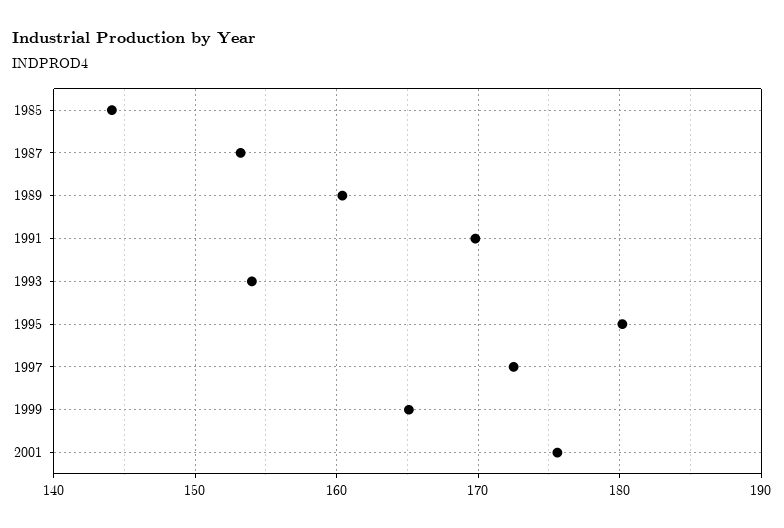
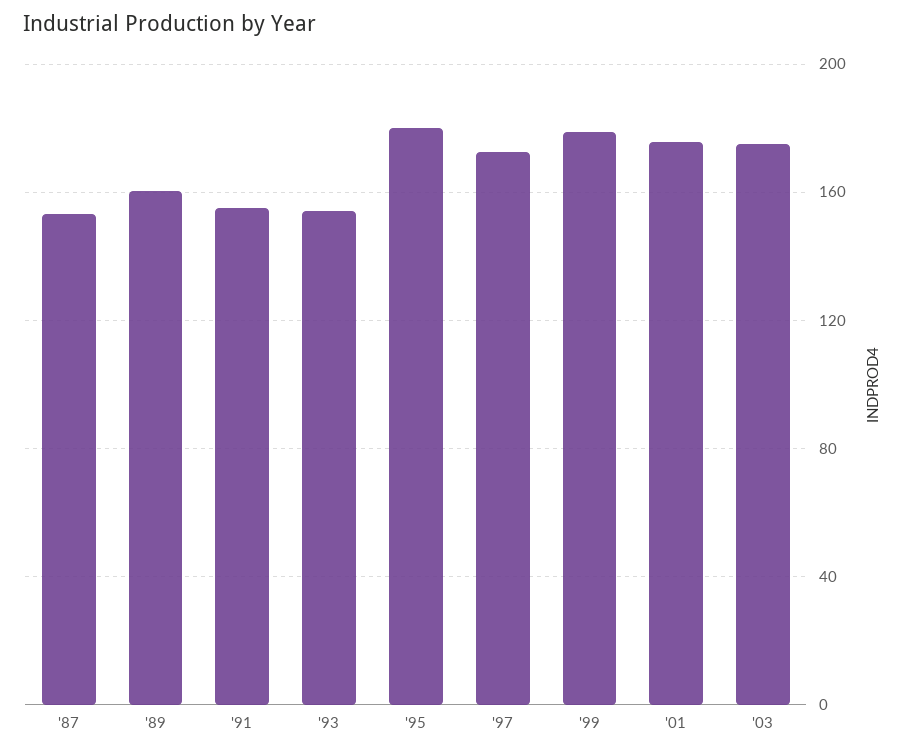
1985: 144 -> none
1991: 170 -> 155
1999: 165 -> 180
'03: none -> 175

